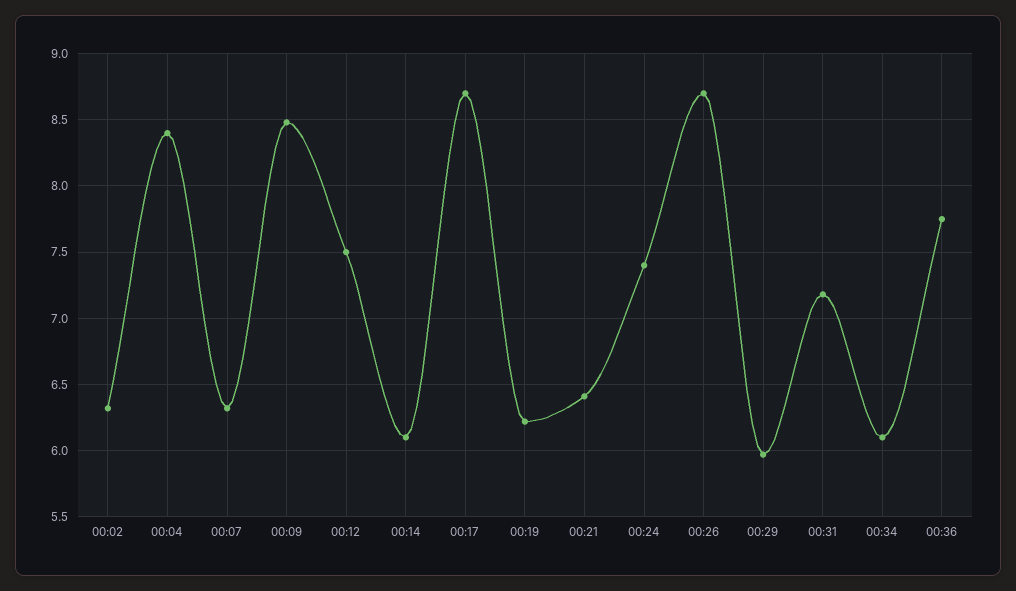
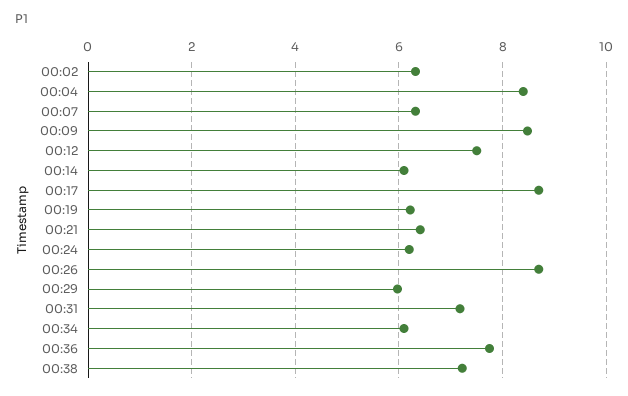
00:24: 7.4 -> 6.2
00:38: none -> 7.2

